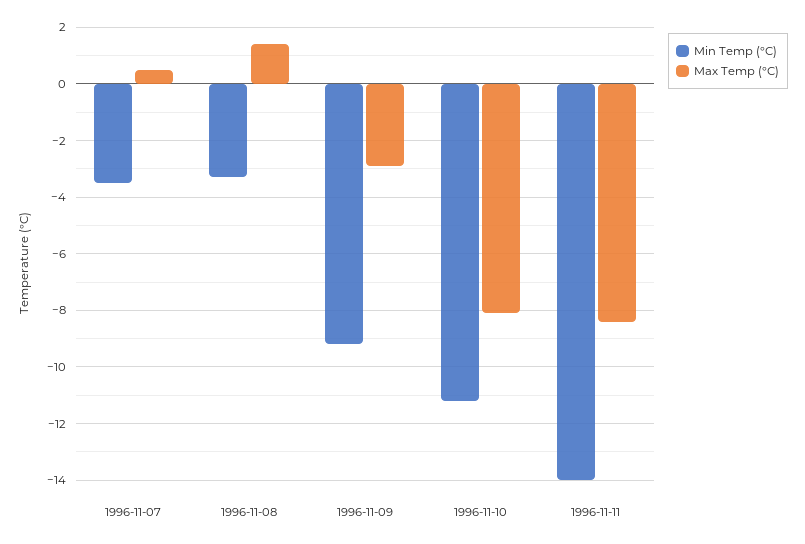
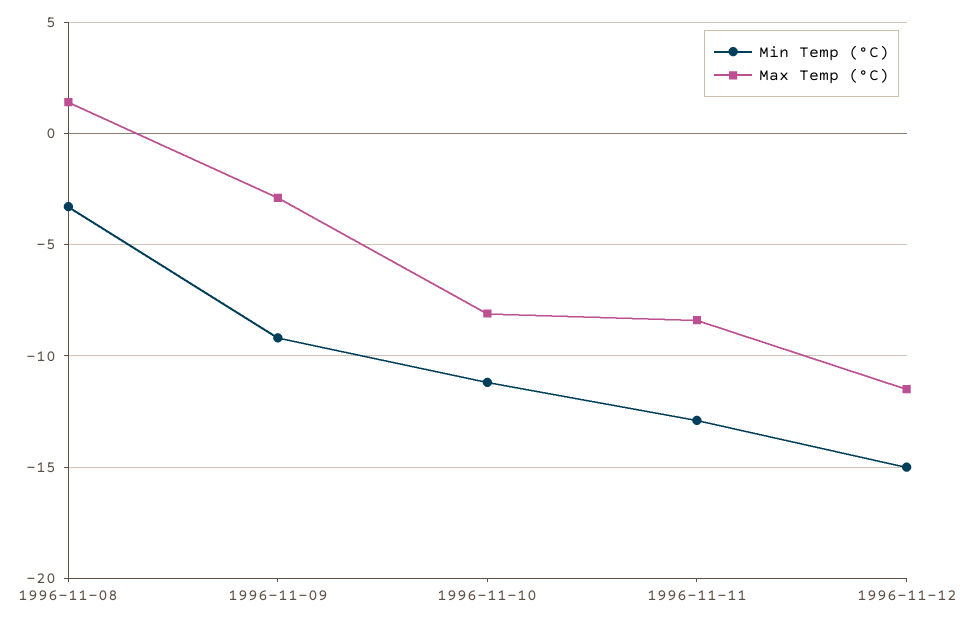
Min Temp (°C), 1996-11-07: -3.5 -> none
Max Temp (°C), 1996-11-07: 0.5 -> none
Min Temp (°C), 1996-11-11: -14 -> -13
Min Temp (°C), 1996-11-12: none -> -15
Max Temp (°C), 1996-11-12: none -> -11.5

